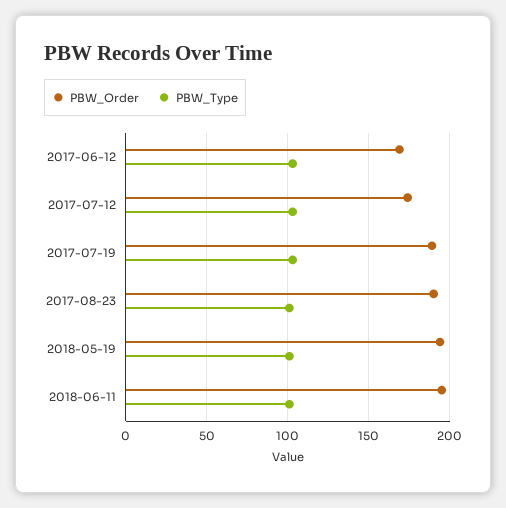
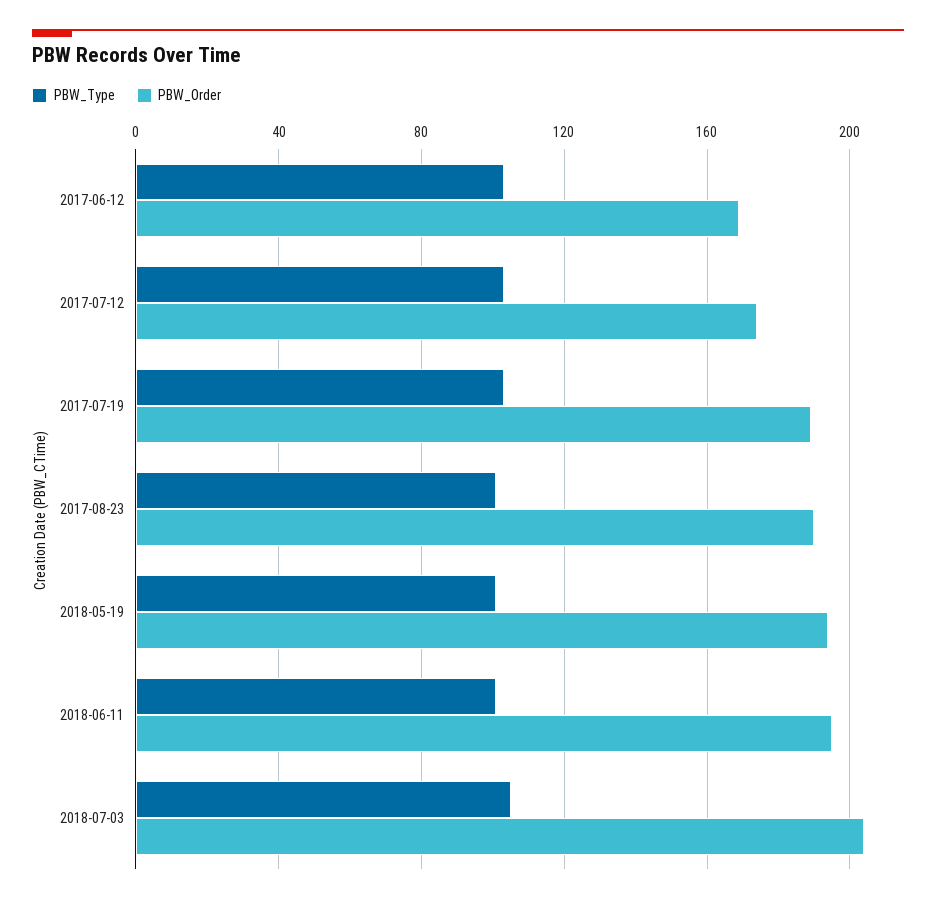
PBW_Type, 2018-07-03: none -> 105
PBW_Order, 2018-07-03: none -> 205

